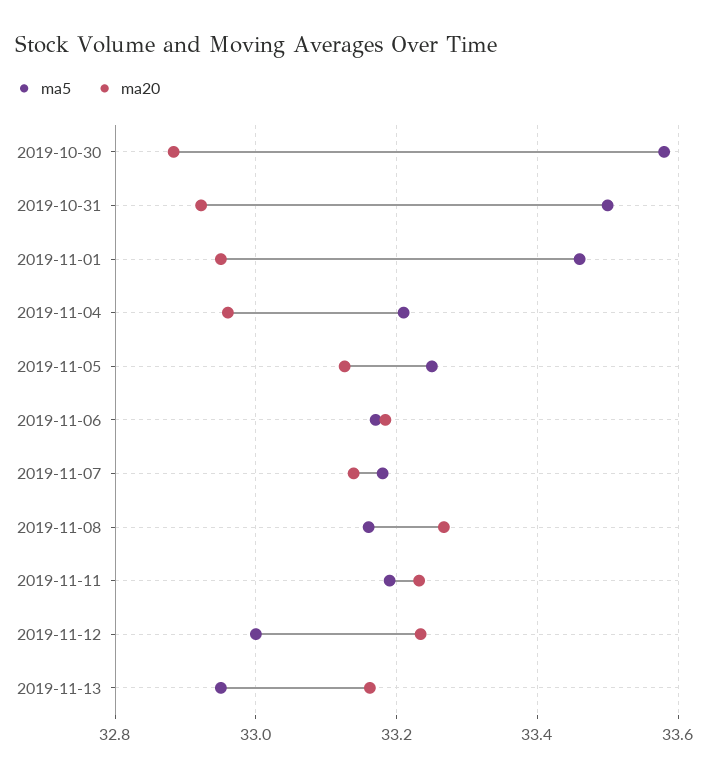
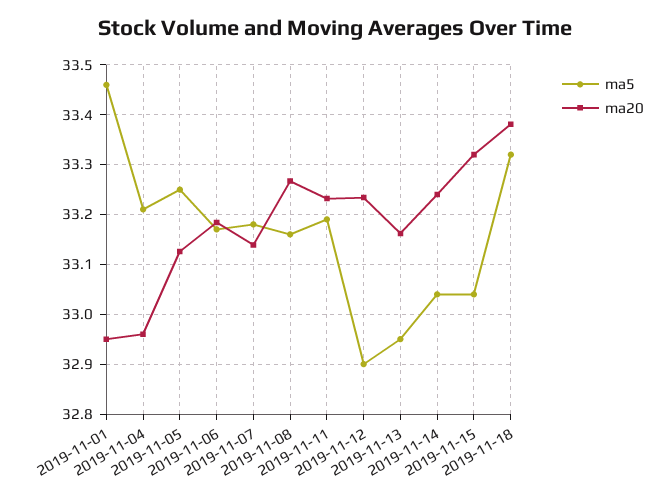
ma5, 2019-10-30: 33.58 -> none
ma20, 2019-10-30: 32.88 -> none
ma5, 2019-10-31: 33.5 -> none
ma20, 2019-10-31: 32.92 -> none
ma5, 2019-11-12: 33 -> 32.9
ma5, 2019-11-14: none -> 33.04
ma20, 2019-11-14: none -> 33.24
ma5, 2019-11-15: none -> 33.04
ma20, 2019-11-15: none -> 33.32
ma5, 2019-11-18: none -> 33.32
ma20, 2019-11-18: none -> 33.38

